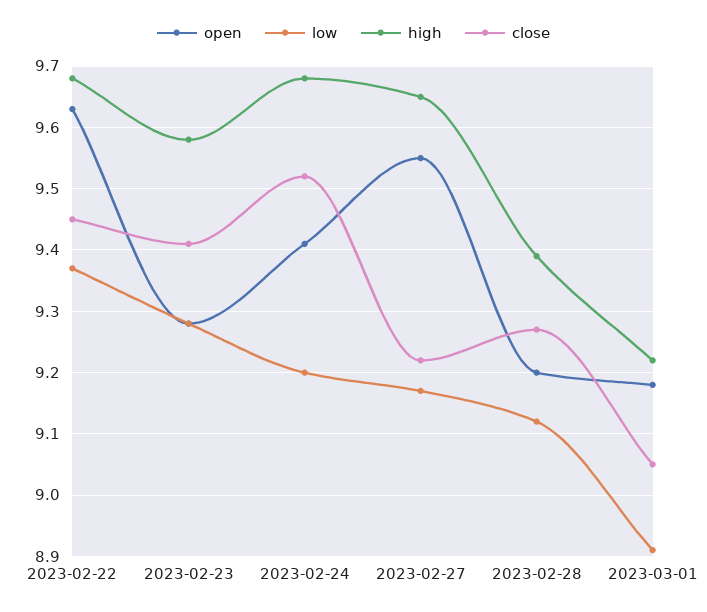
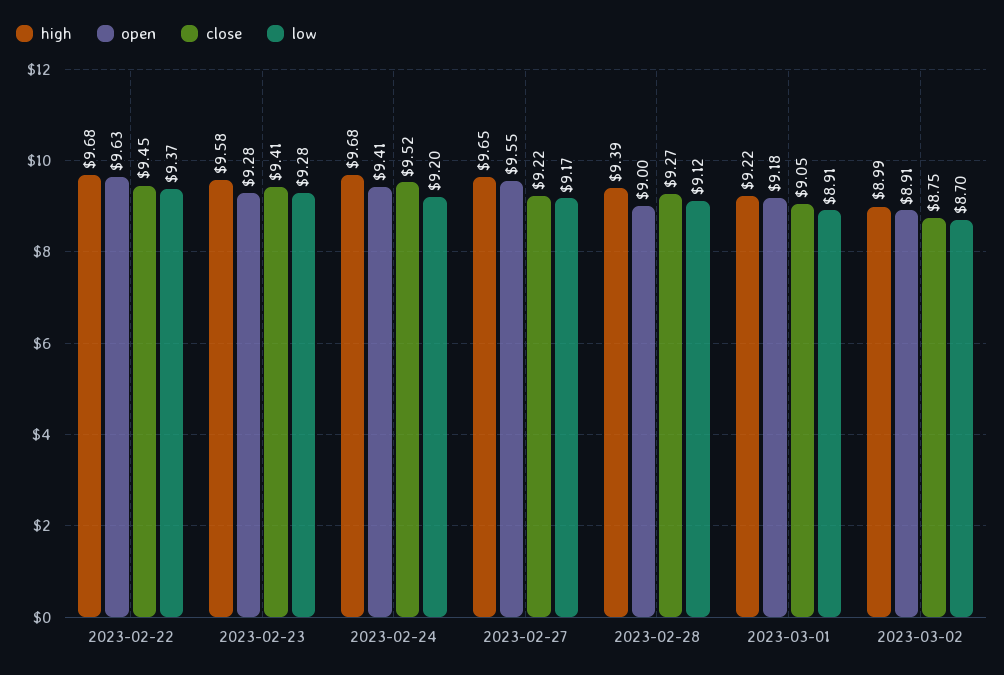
open, 2023-02-28: 9.2 -> 9
high, 2023-03-02: none -> 8.99
open, 2023-03-02: none -> 8.91
close, 2023-03-02: none -> 8.75
low, 2023-03-02: none -> 8.7

